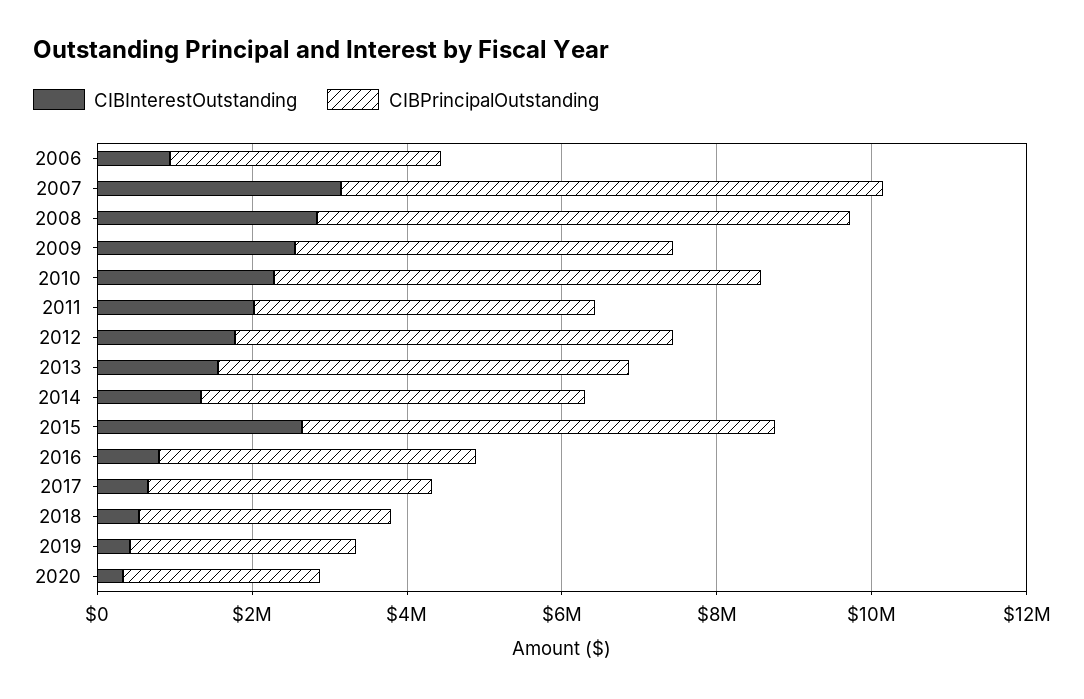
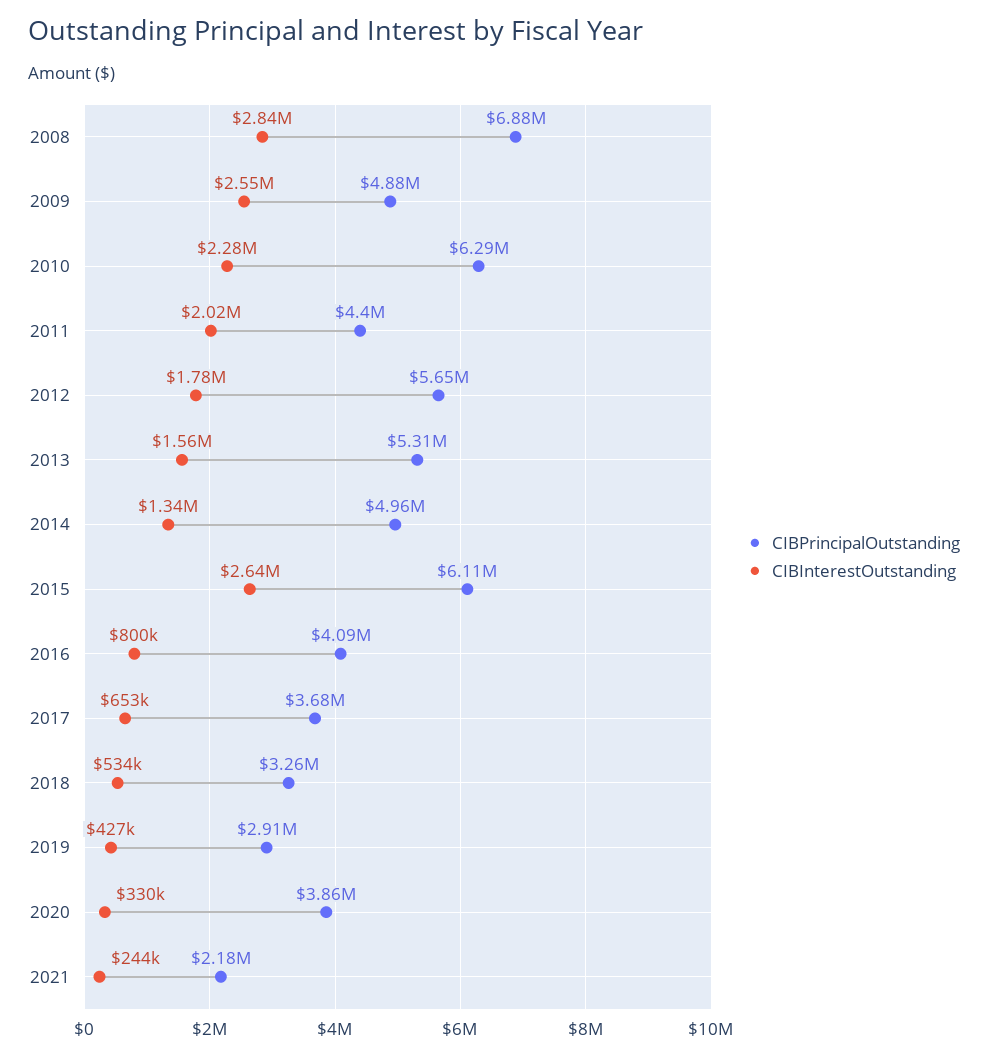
CIBInterestOutstanding, 2006: 1000000 -> none
CIBPrincipalOutstanding, 2006: 3500000 -> none
CIBInterestOutstanding, 2007: 3000000 -> none
CIBPrincipalOutstanding, 2007: 7000000 -> none
CIBPrincipalOutstanding, 2020: 2500000 -> 3860000
CIBPrincipalOutstanding, 2021: none -> 2180000
CIBInterestOutstanding, 2021: none -> 244000

